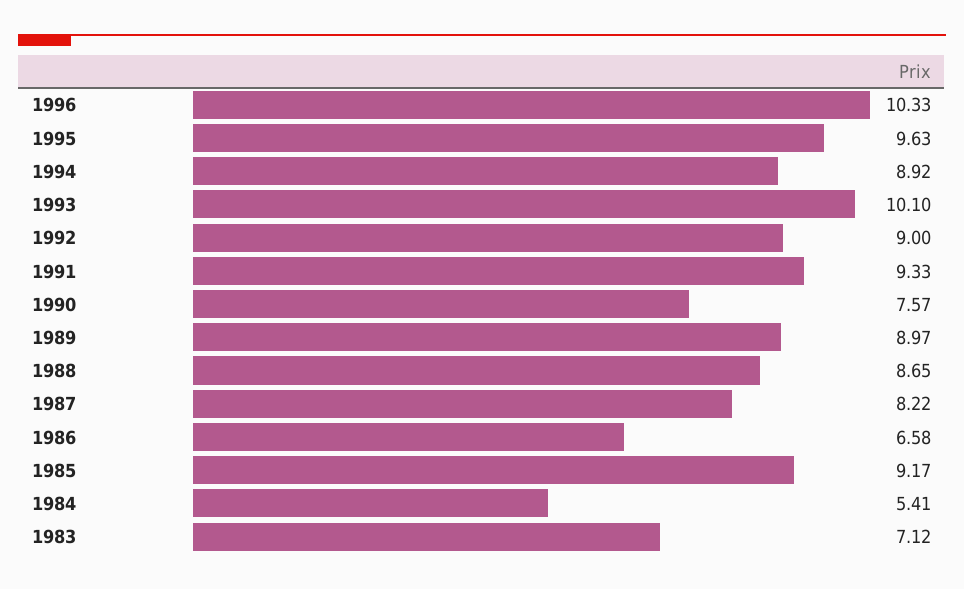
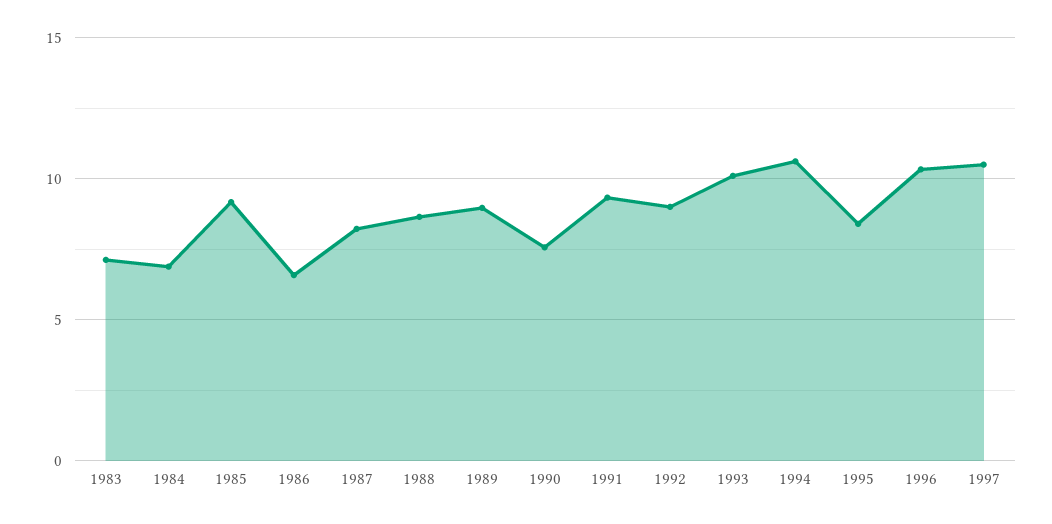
1995: 9.63 -> 8.5
1994: 8.92 -> 10.5
1984: 5.41 -> 7
1997: none -> 10.5

